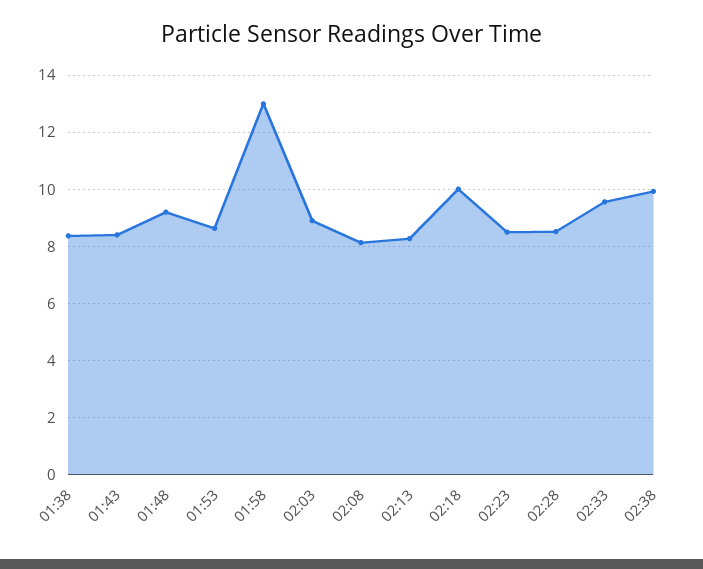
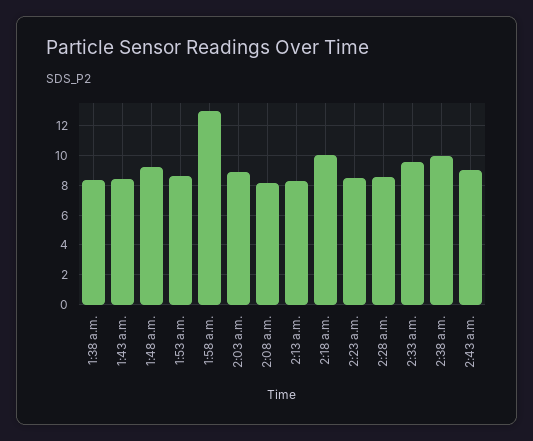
2:43 a.m.: none -> 9

